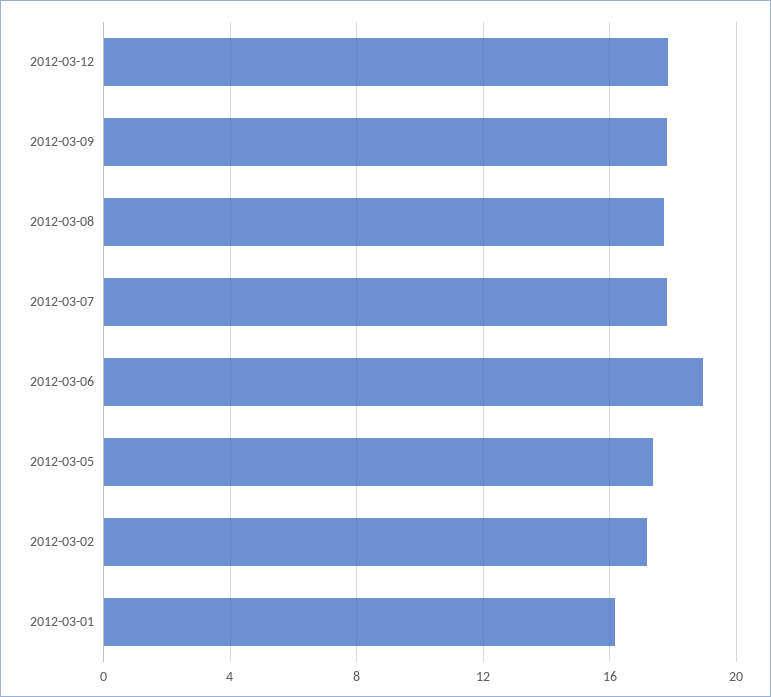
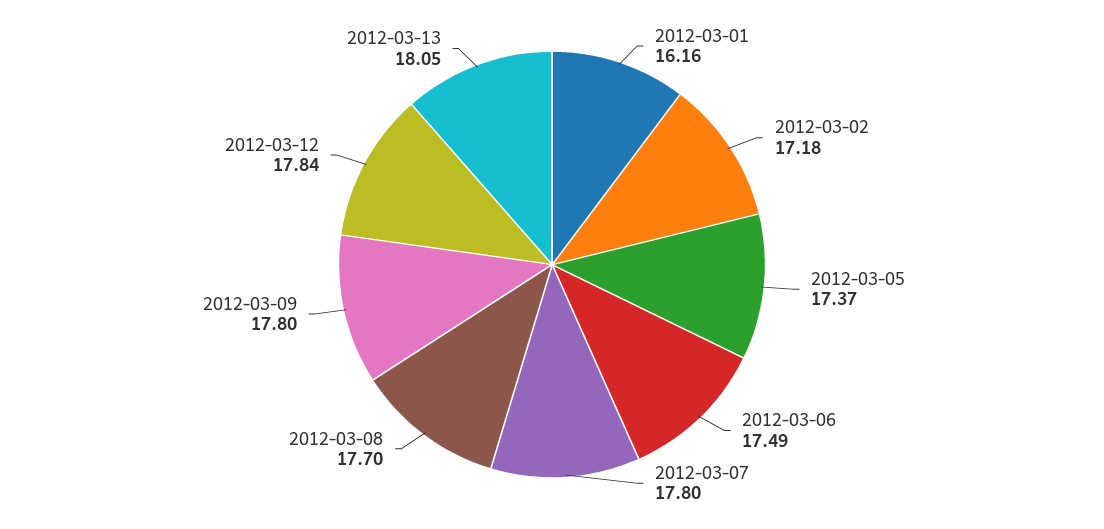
2012-03-06: 19 -> 17.49
2012-03-13: none -> 18.05

